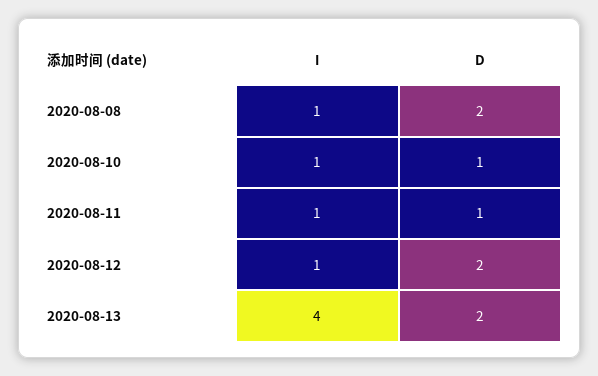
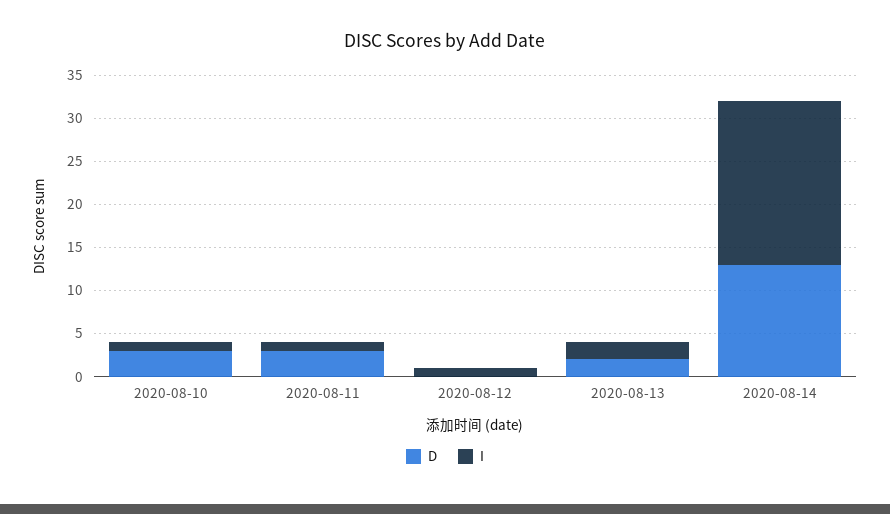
I, 2020-08-08: 1 -> none
D, 2020-08-08: 2 -> none
D, 2020-08-10: 1 -> 3
D, 2020-08-11: 1 -> 3
D, 2020-08-12: 2 -> 0
I, 2020-08-13: 4 -> 2
D, 2020-08-14: none -> 13
I, 2020-08-14: none -> 19

